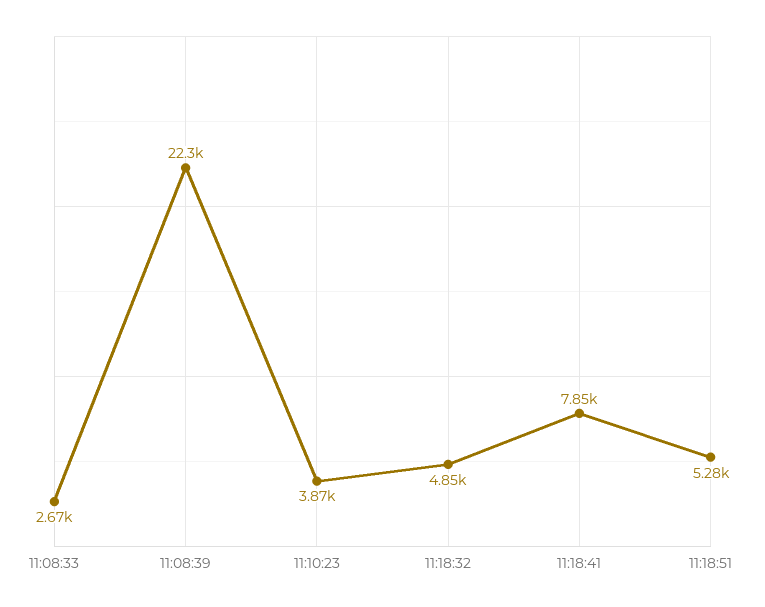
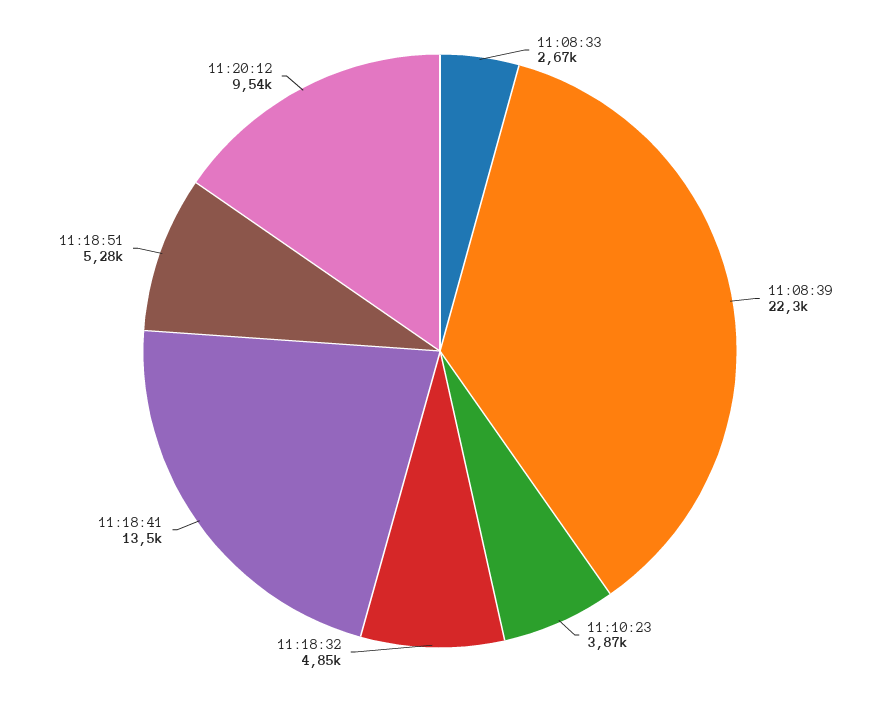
11:18:41: 7850 -> 13500
11:20:12: none -> 9540

